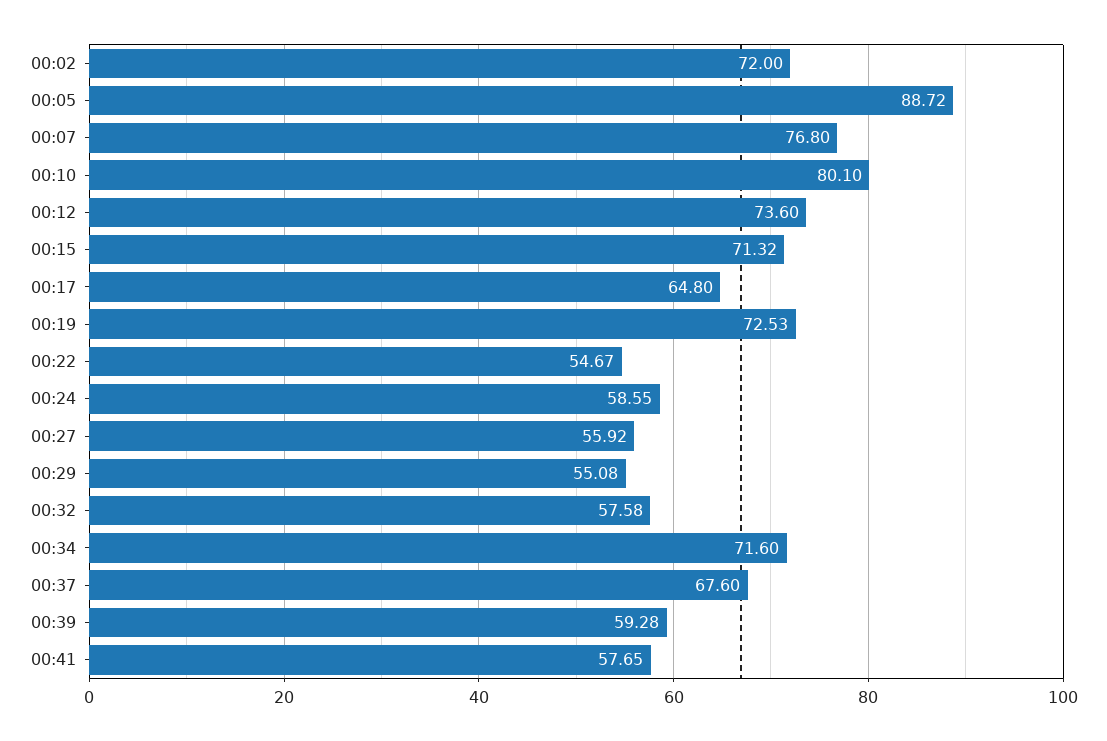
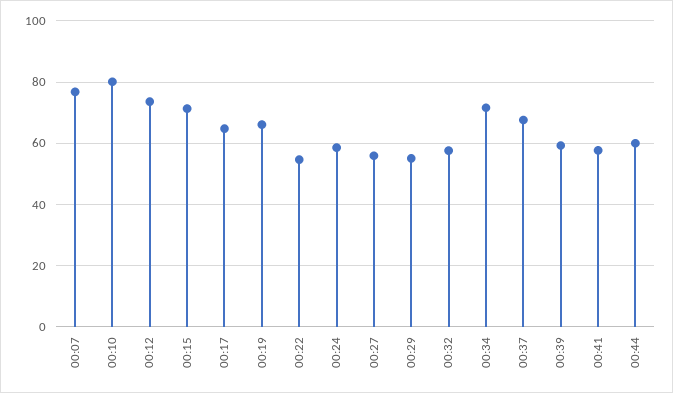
00:02: 72 -> none
00:05: 88.72 -> none
00:19: 72.53 -> 66
00:44: none -> 60

